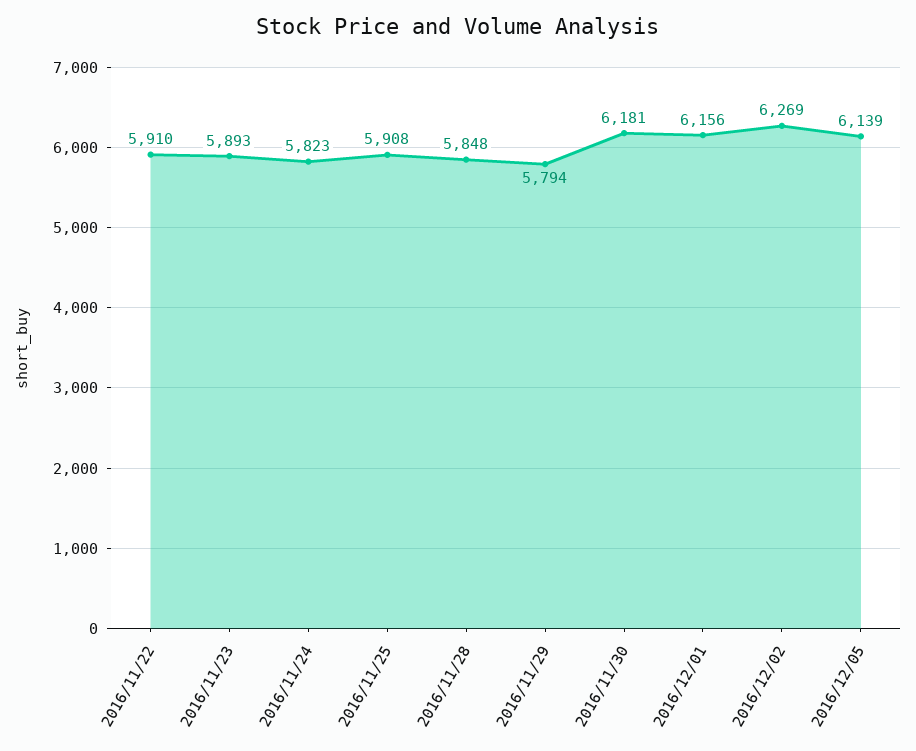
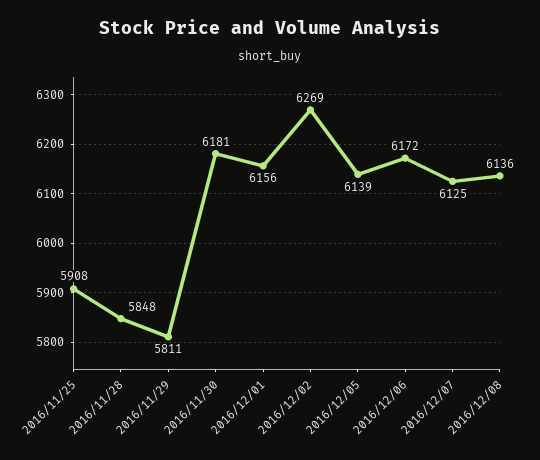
2016/11/22: 5910 -> none
2016/11/23: 5893 -> none
2016/11/24: 5823 -> none
2016/11/29: 5794 -> 5811
2016/12/06: none -> 6172
2016/12/07: none -> 6125
2016/12/08: none -> 6136

